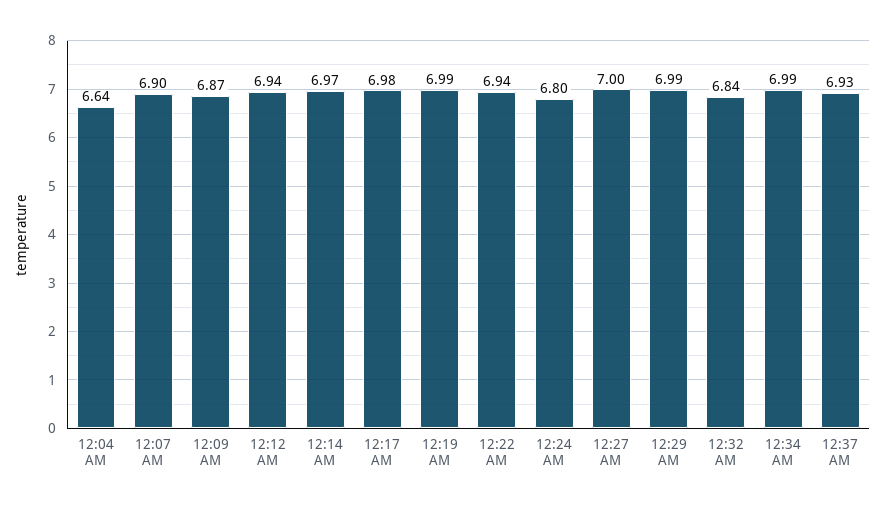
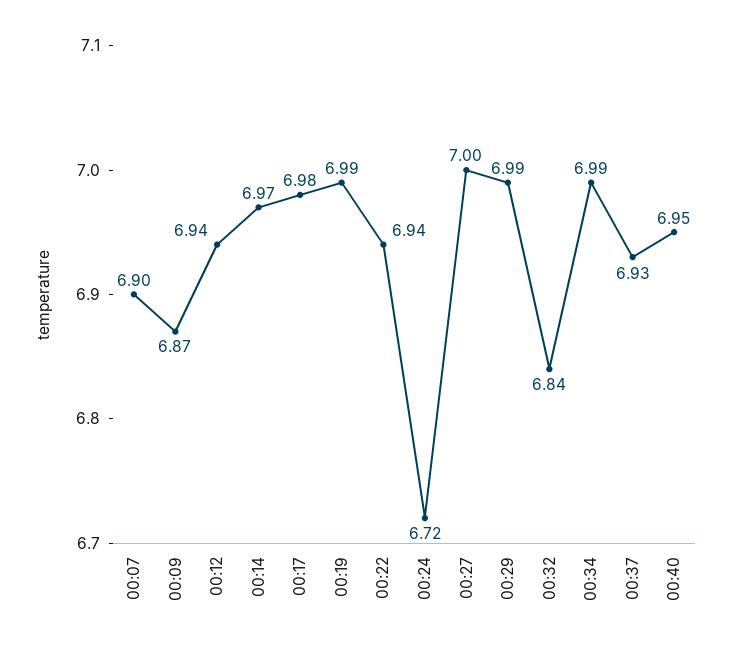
12:04 AM: 6.64 -> none
12:24 AM: 6.8 -> 6.72
00:40: none -> 6.95

